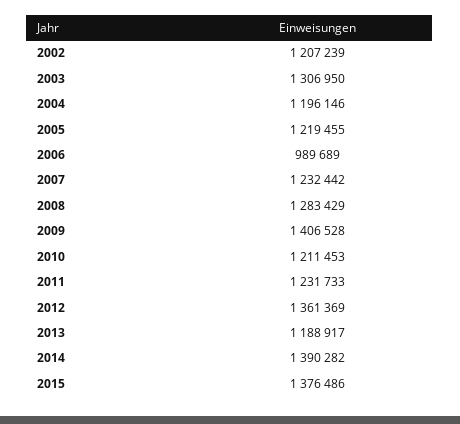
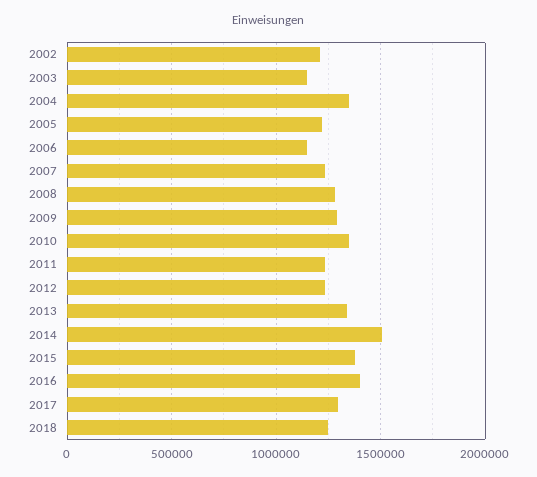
2003: 1306950 -> 1150000
2004: 1196146 -> 1350000
2006: 989689 -> 1150000
2009: 1406528 -> 1300000
2010: 1211453 -> 1350000
2012: 1361369 -> 1250000
2013: 1188917 -> 1350000
2014: 1390282 -> 1500000
2016: none -> 1400000
2017: none -> 1300000
2018: none -> 1250000

